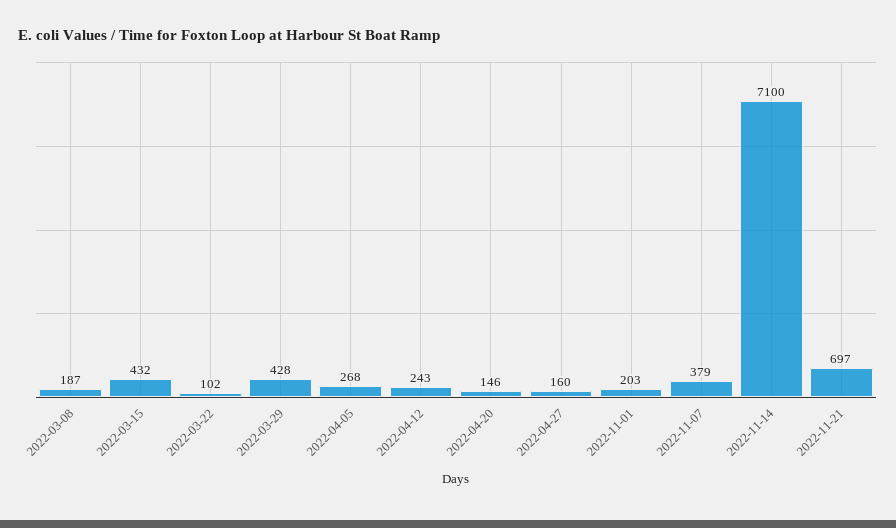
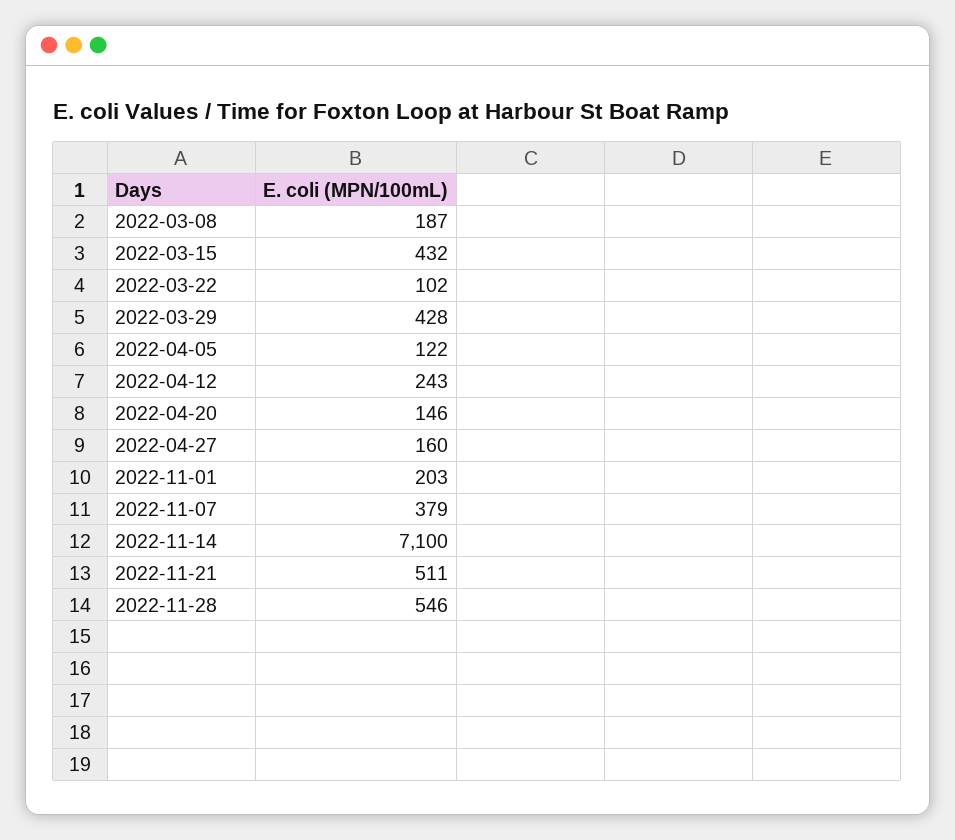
2022-04-05: 268 -> 122
2022-11-21: 697 -> 511
2022-11-28: none -> 546

